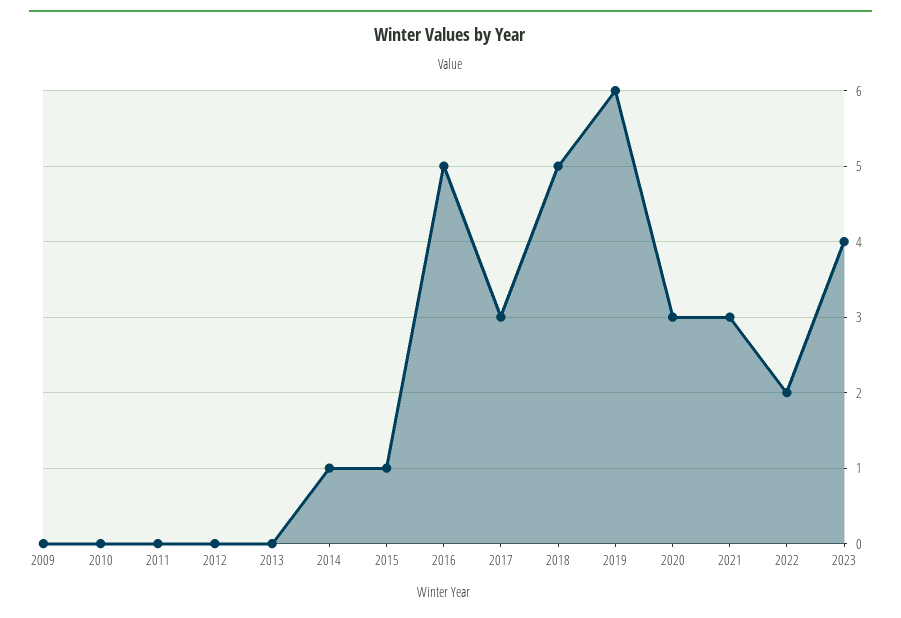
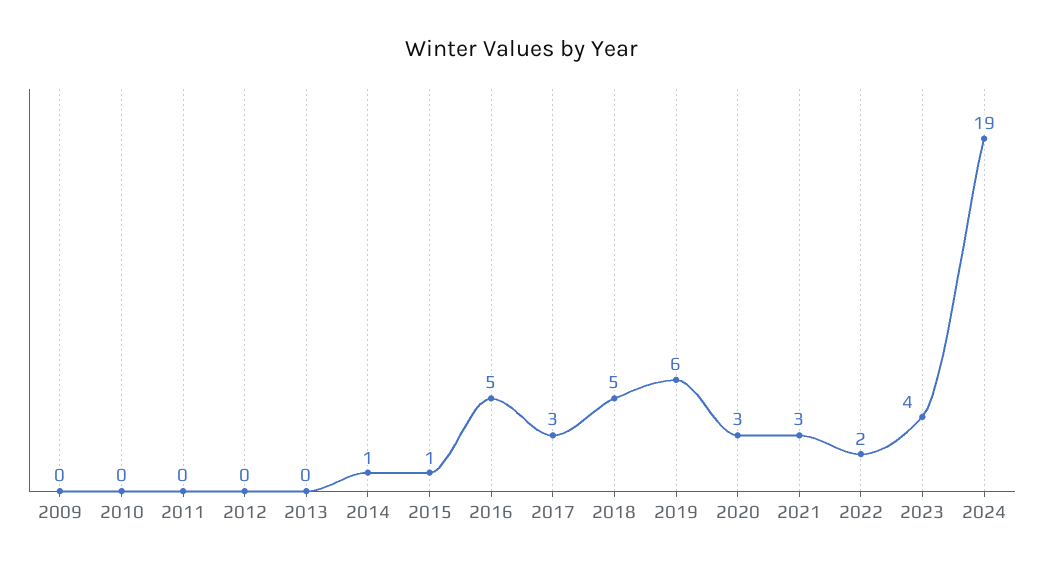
2024: none -> 19

